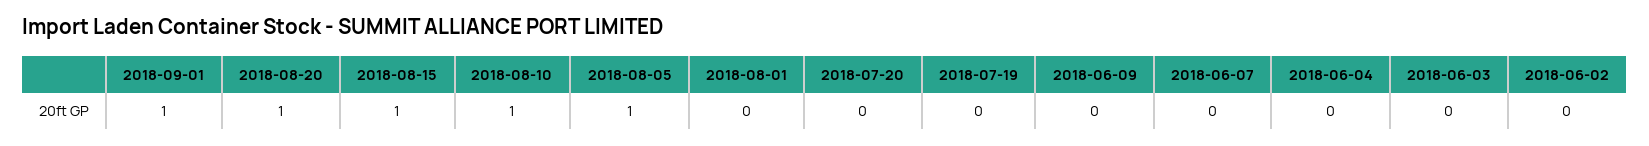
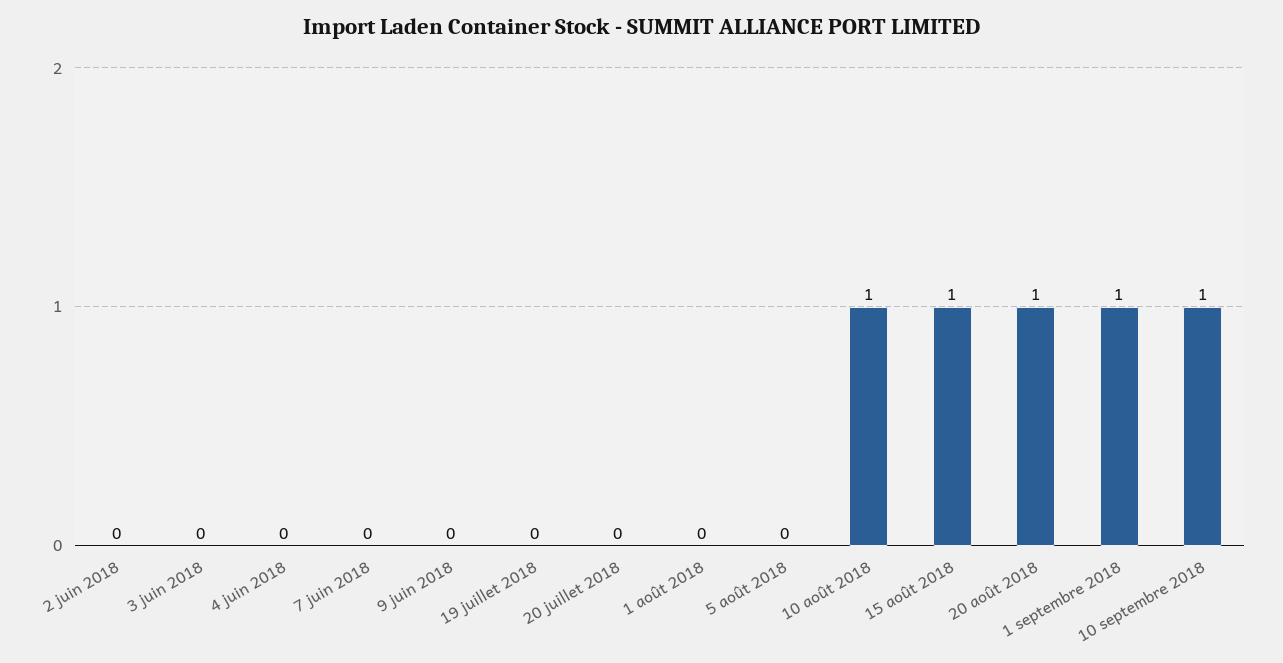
2018-08-05: 1 -> 0
10 septembre 2018: none -> 1

